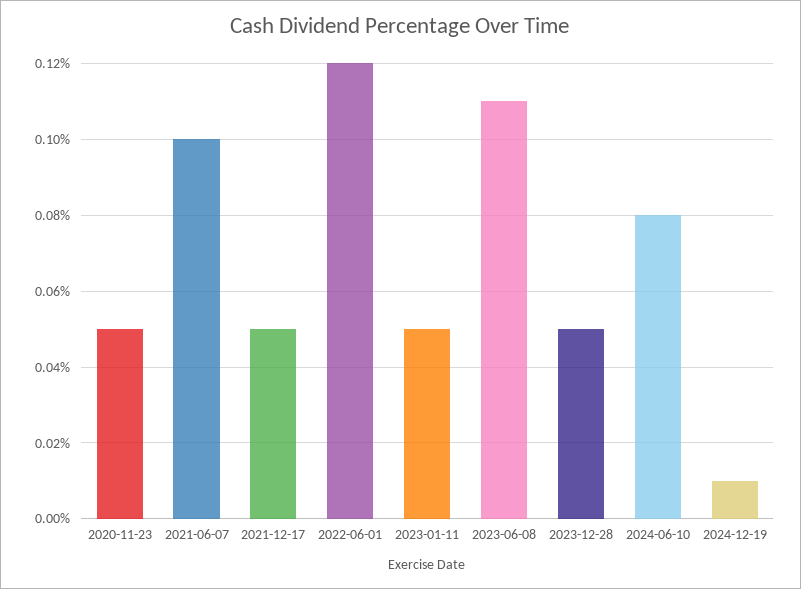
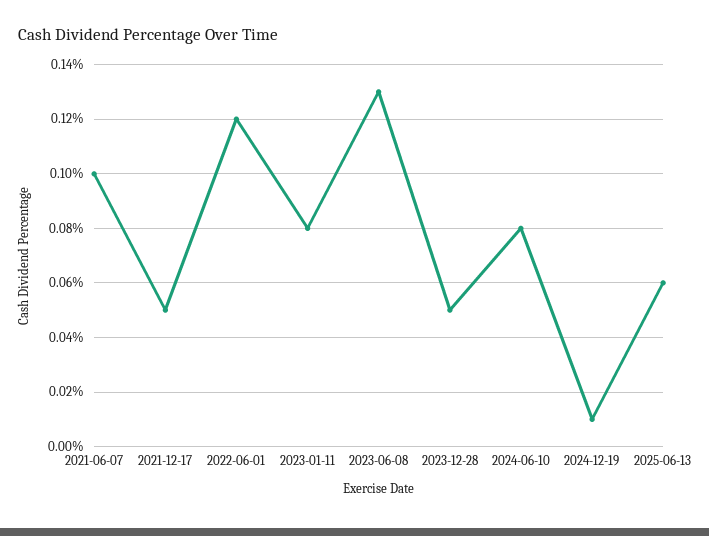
2020-11-23: 0.05 -> none
2023-01-11: 0.05 -> 0.08
2023-06-08: 0.11 -> 0.13
2025-06-13: none -> 0.06

